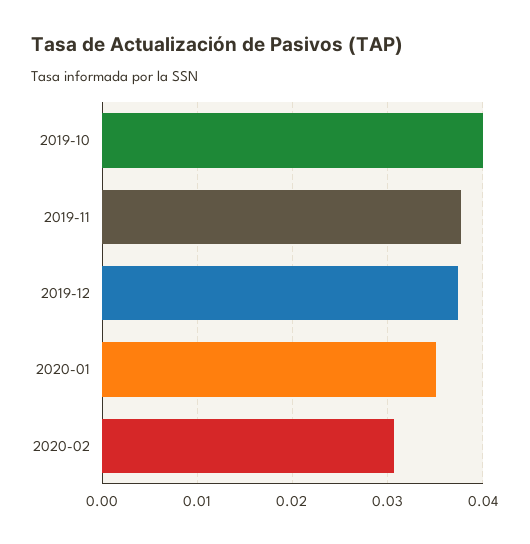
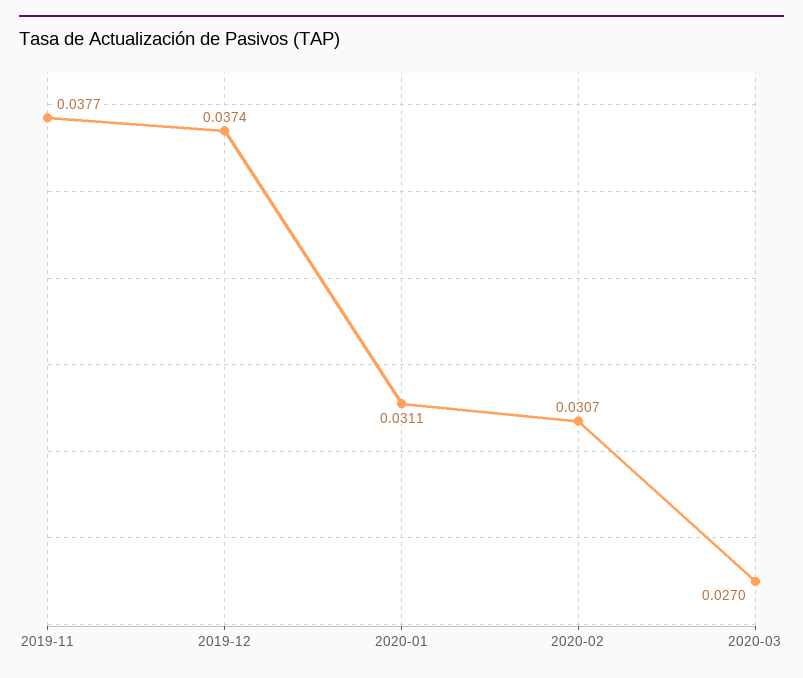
2019-10: 0.04 -> none
2020-01: 0.035 -> 0.0311
2020-03: none -> 0.027

